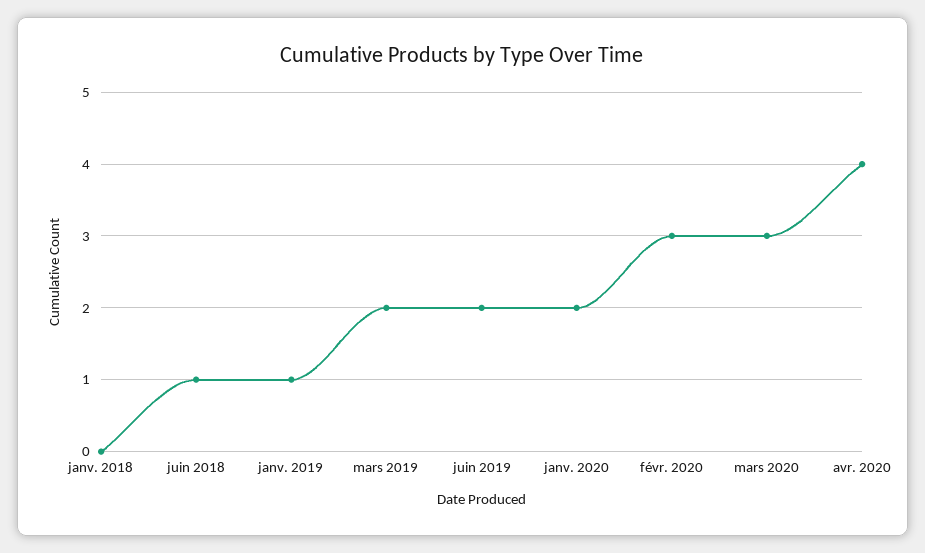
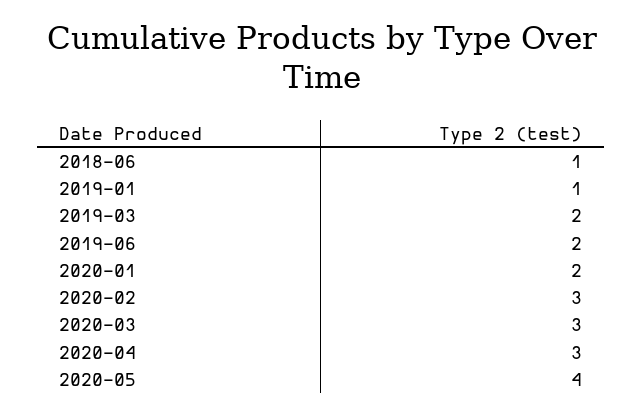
janv. 2018: 0 -> none
avr. 2020: 4 -> 3
2020-05: none -> 4

